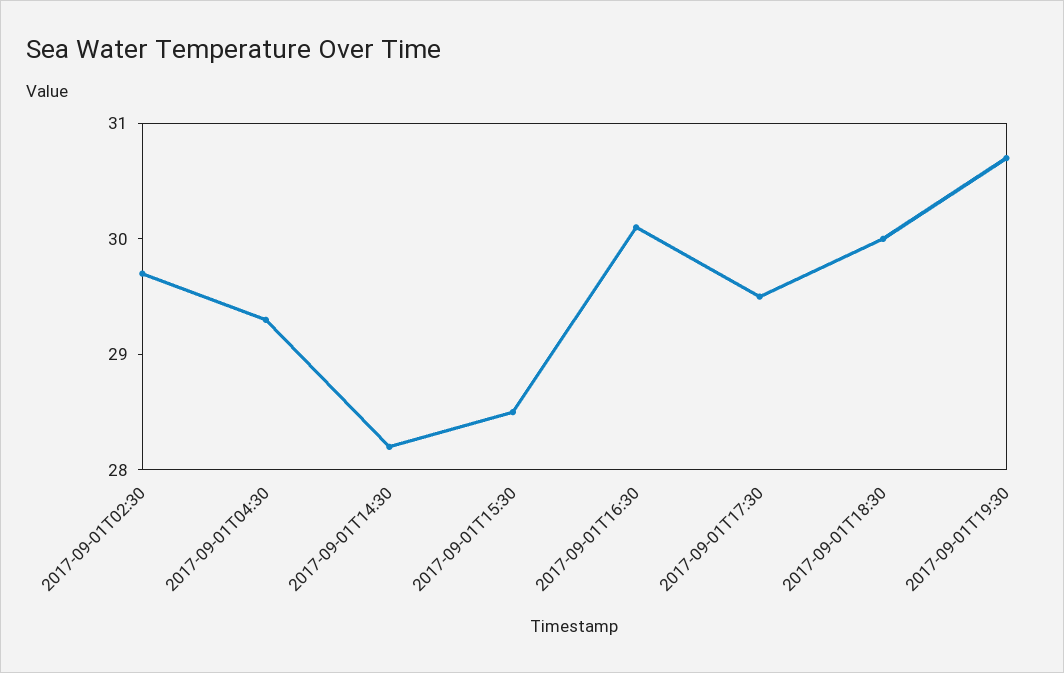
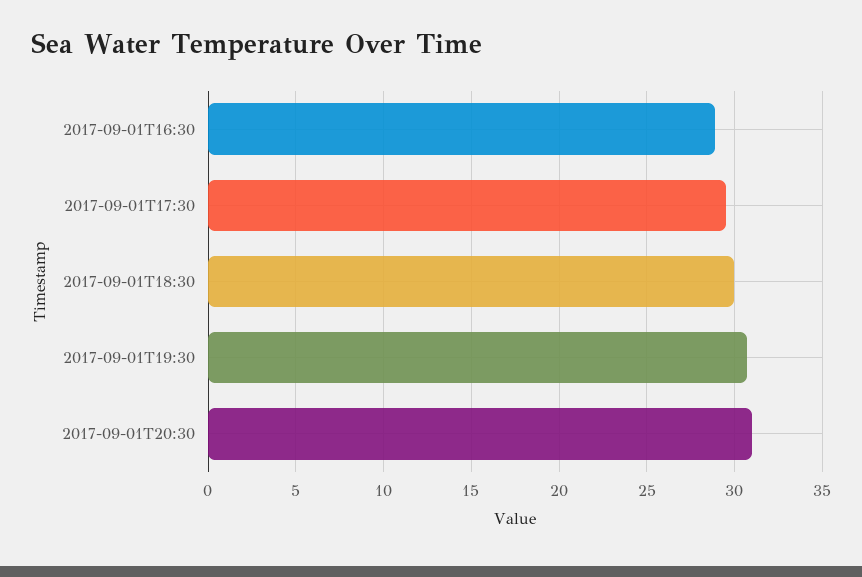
2017-09-01T02:30: 29.7 -> none
2017-09-01T04:30: 29.3 -> none
2017-09-01T14:30: 28.2 -> none
2017-09-01T15:30: 28.5 -> none
2017-09-01T16:30: 30.1 -> 29
2017-09-01T20:30: none -> 31

